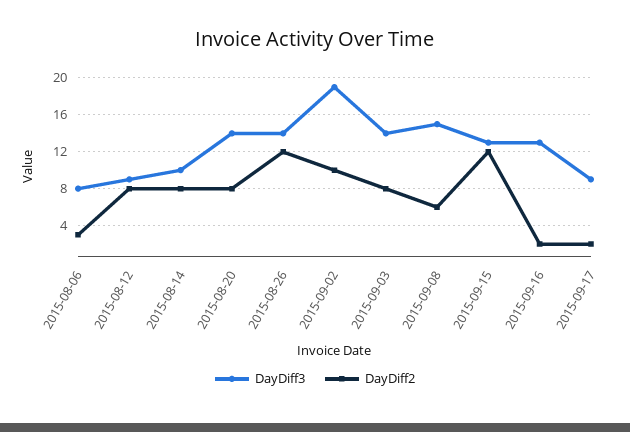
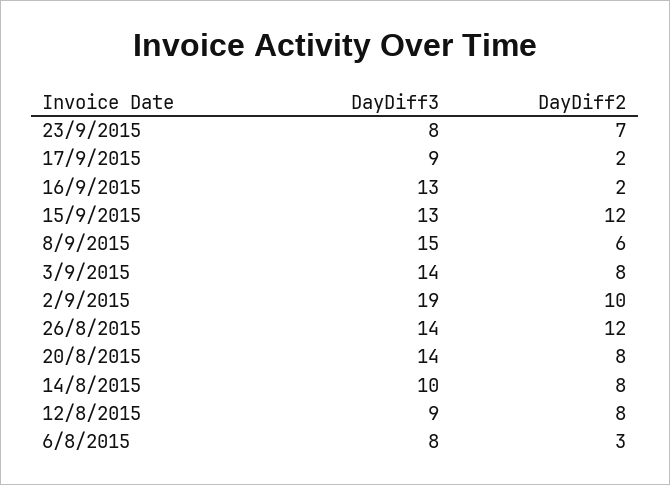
DayDiff3, 23/9/2015: none -> 8
DayDiff2, 23/9/2015: none -> 7

